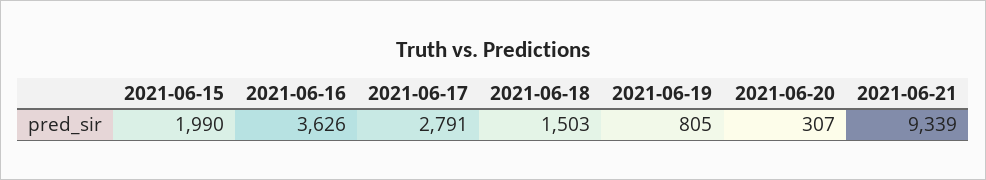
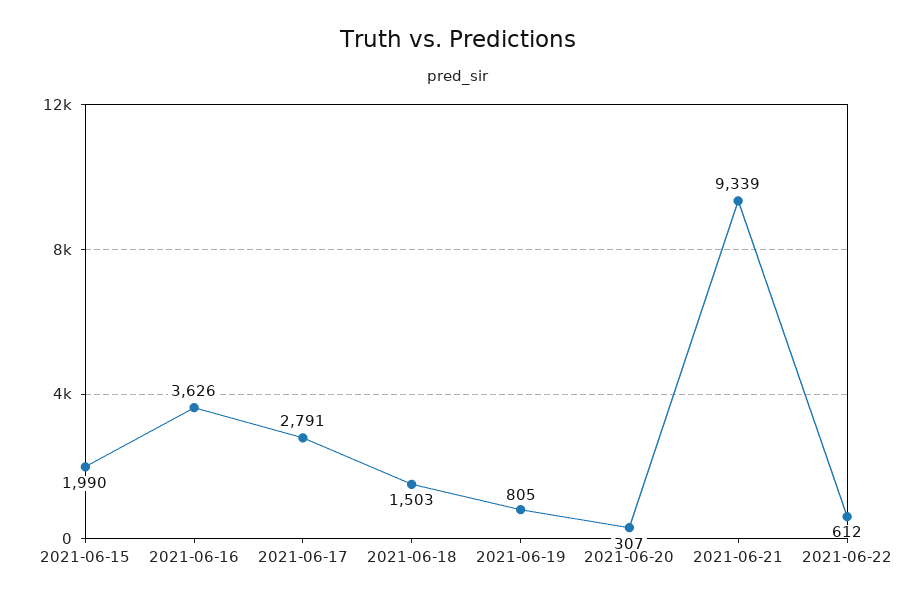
2021-06-22: none -> 612

